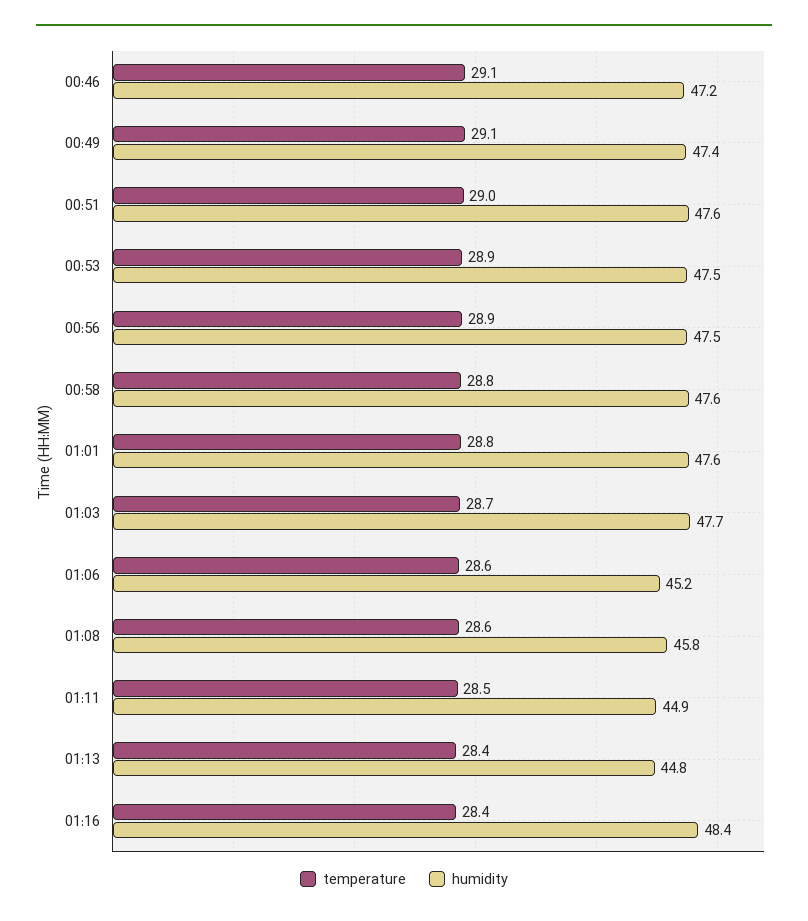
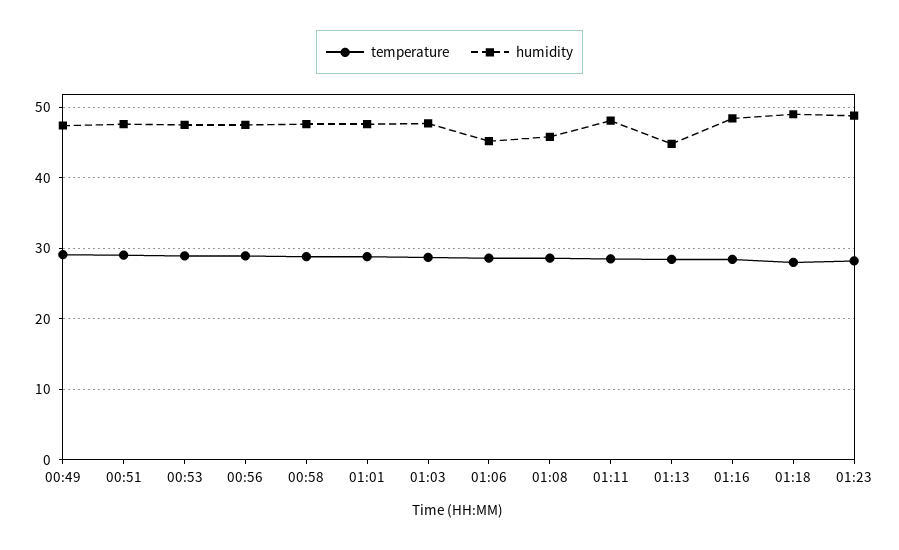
temperature, 00:46: 29.1 -> none
humidity, 00:46: 47.2 -> none
humidity, 01:11: 44.9 -> 48
temperature, 01:18: none -> 28
humidity, 01:18: none -> 49
temperature, 01:23: none -> 28
humidity, 01:23: none -> 49

